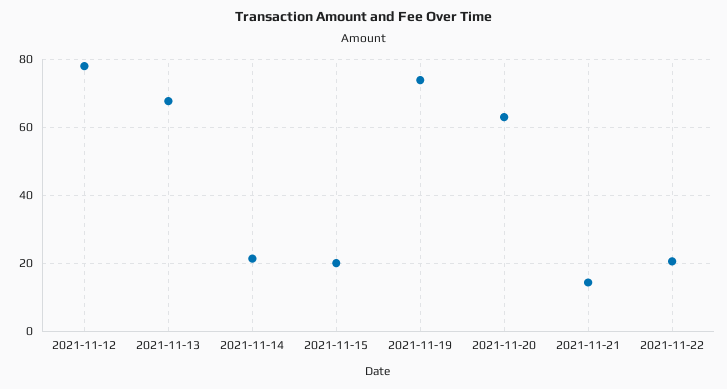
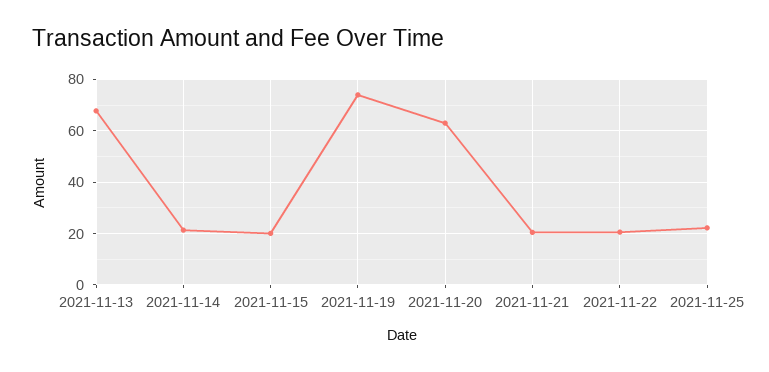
2021-11-12: 78 -> none
2021-11-21: 14 -> 20
2021-11-25: none -> 22.5

